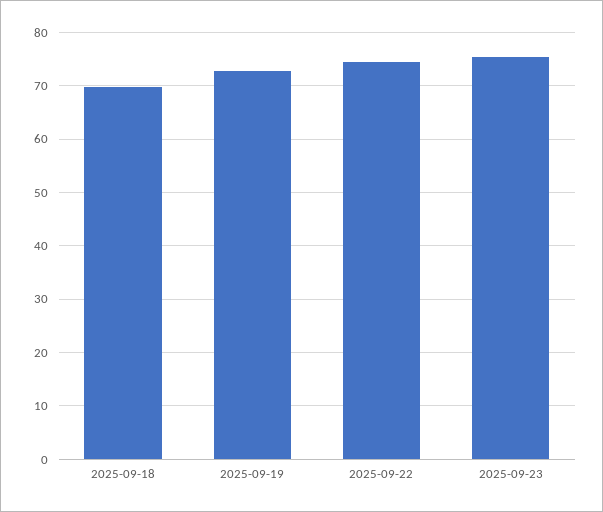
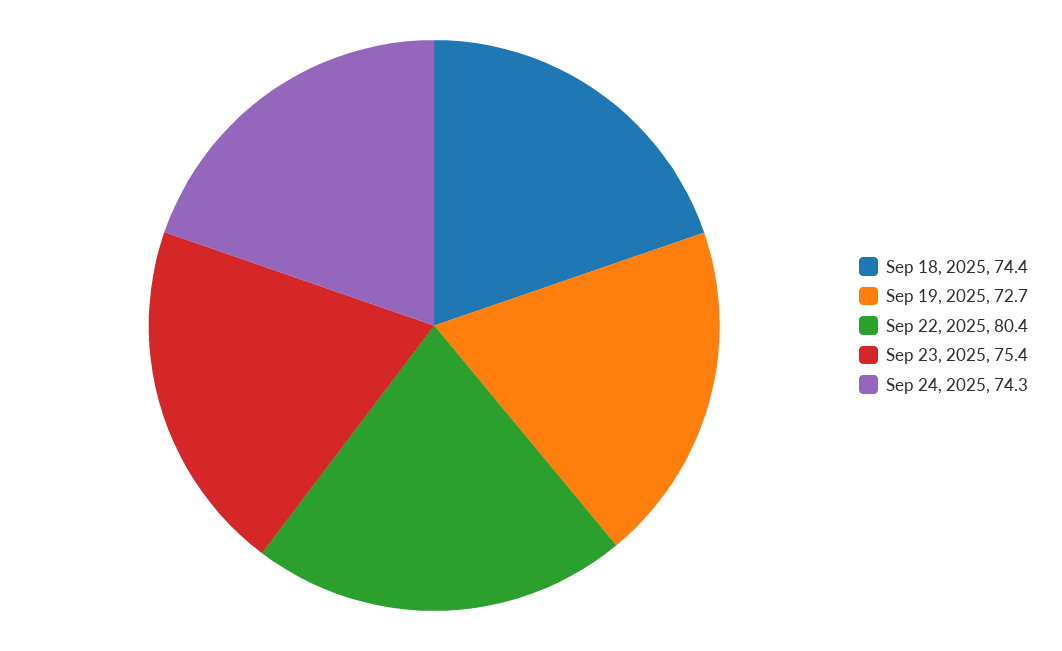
2025-09-18: 70 -> 74.4
2025-09-22: 74 -> 80.4
Sep 24, 2025: none -> 74.3

